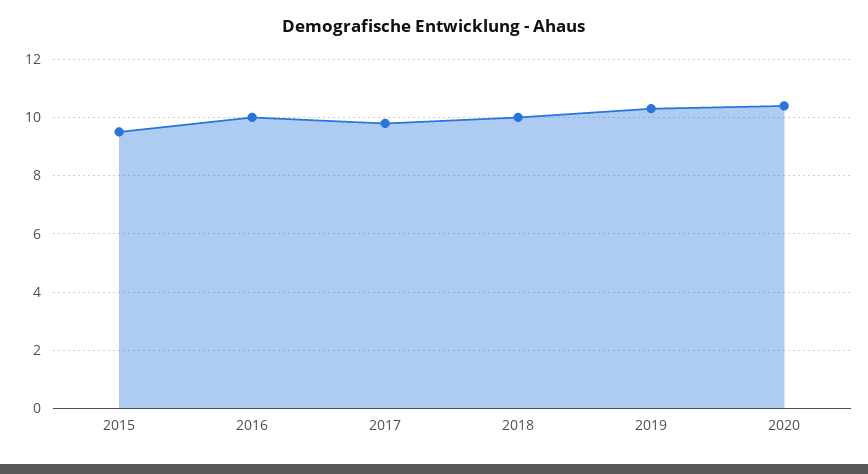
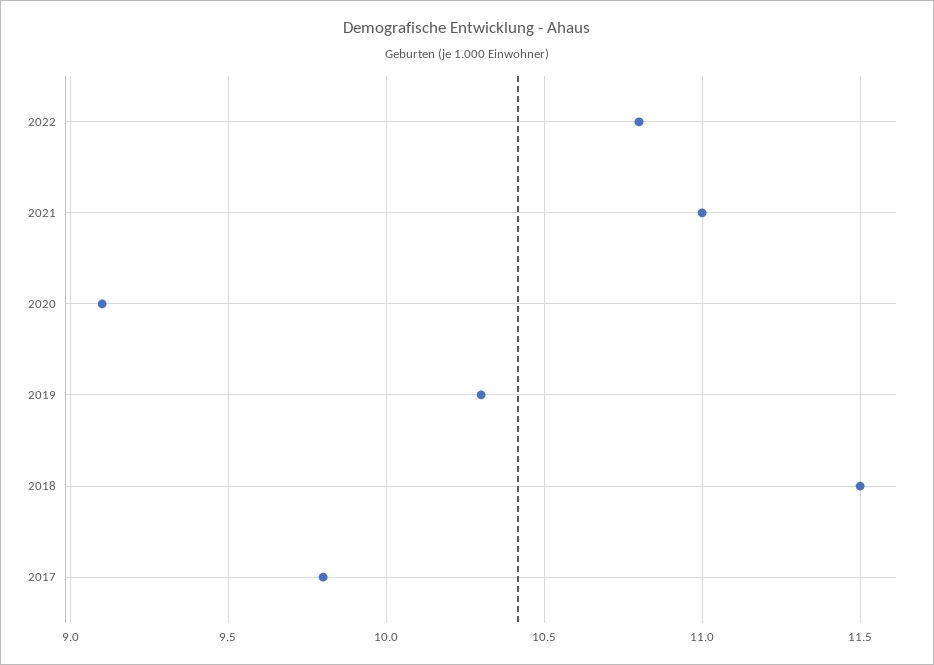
2015: 9.5 -> none
2016: 10 -> none
2018: 10 -> 11.5
2020: 10.5 -> 9.1
2022: none -> 10.8
2021: none -> 11

